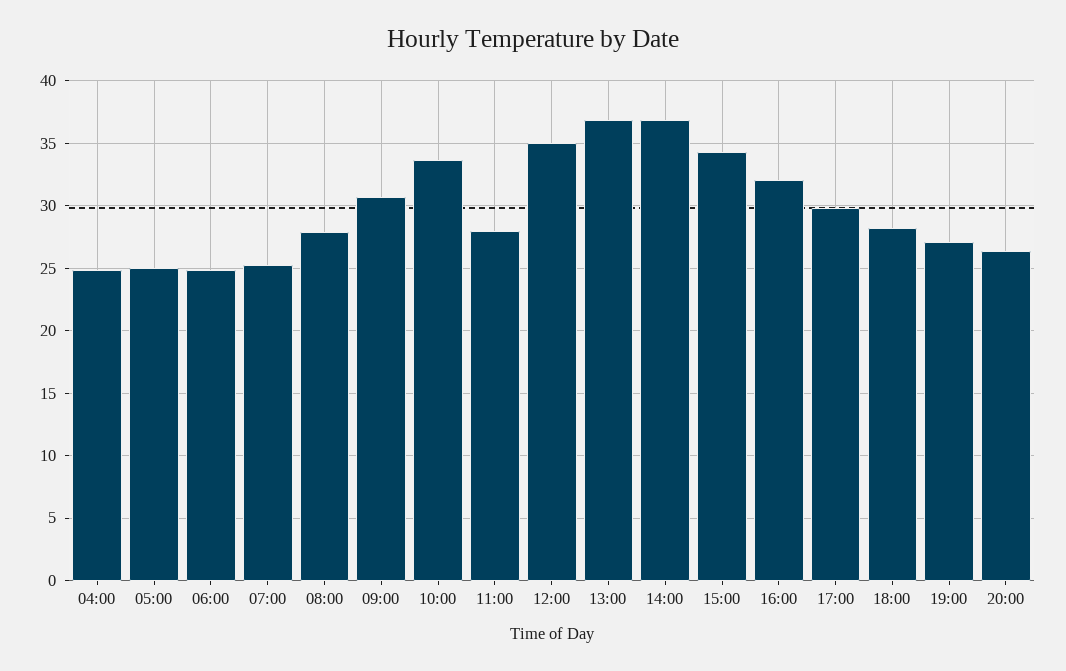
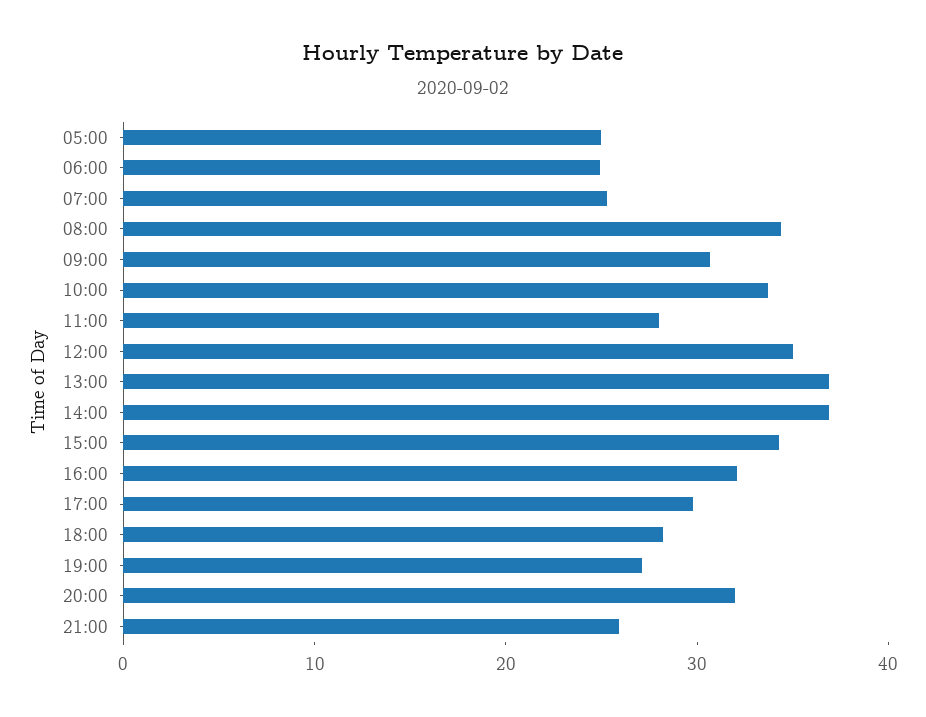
04:00: 25 -> none
08:00: 28 -> 34
20:00: 26.5 -> 32
21:00: none -> 26

